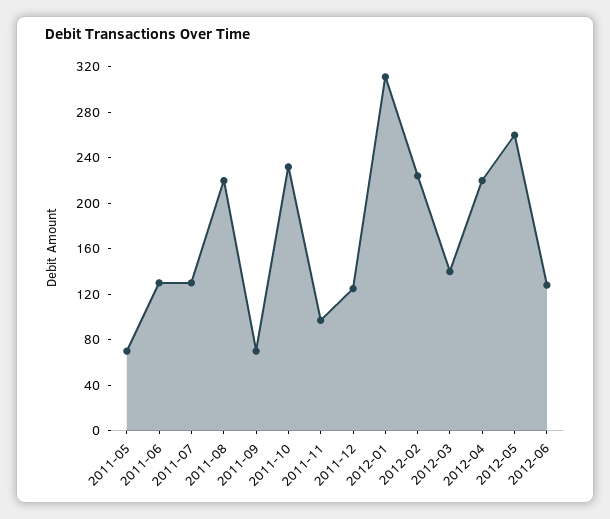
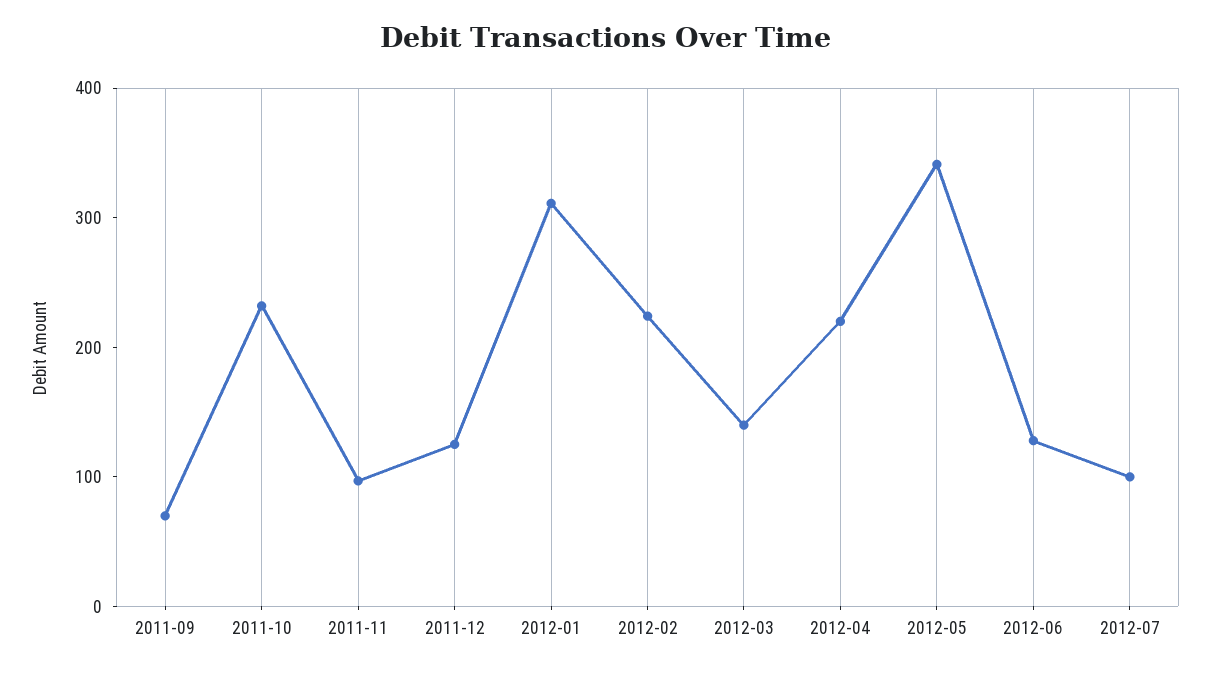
2011-05: 70 -> none
2011-06: 130 -> none
2011-07: 130 -> none
2011-08: 220 -> none
2012-05: 260 -> 340
2012-07: none -> 100

